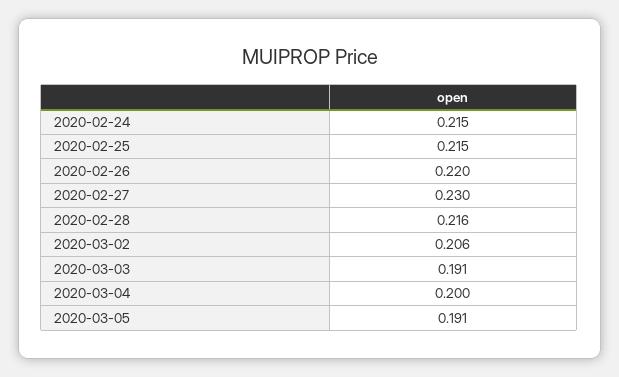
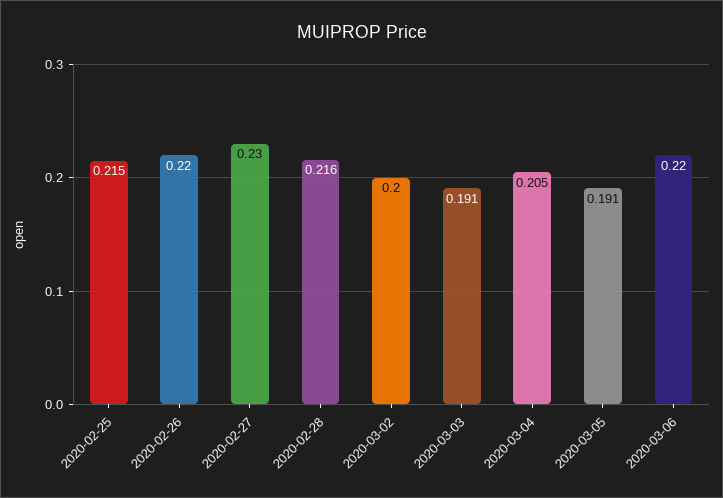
2020-02-24: 0.215 -> none
2020-03-02: 0.206 -> 0.2
2020-03-04: 0.2 -> 0.205
2020-03-06: none -> 0.22

